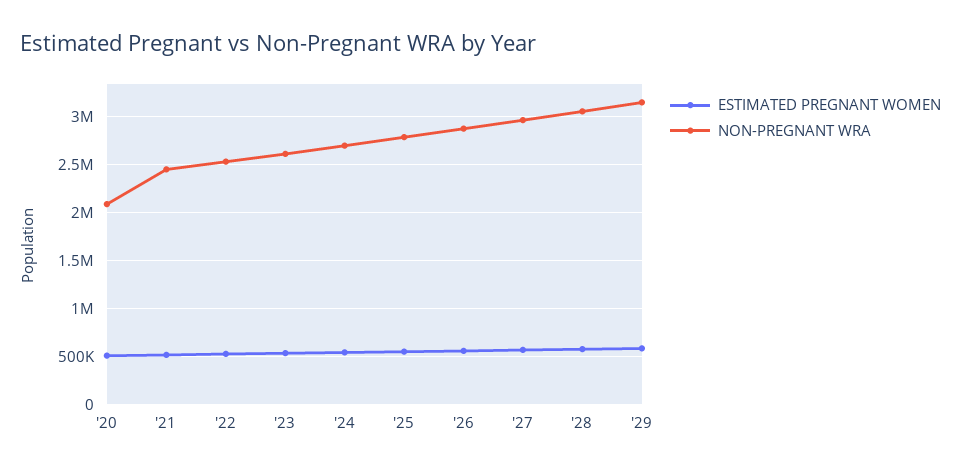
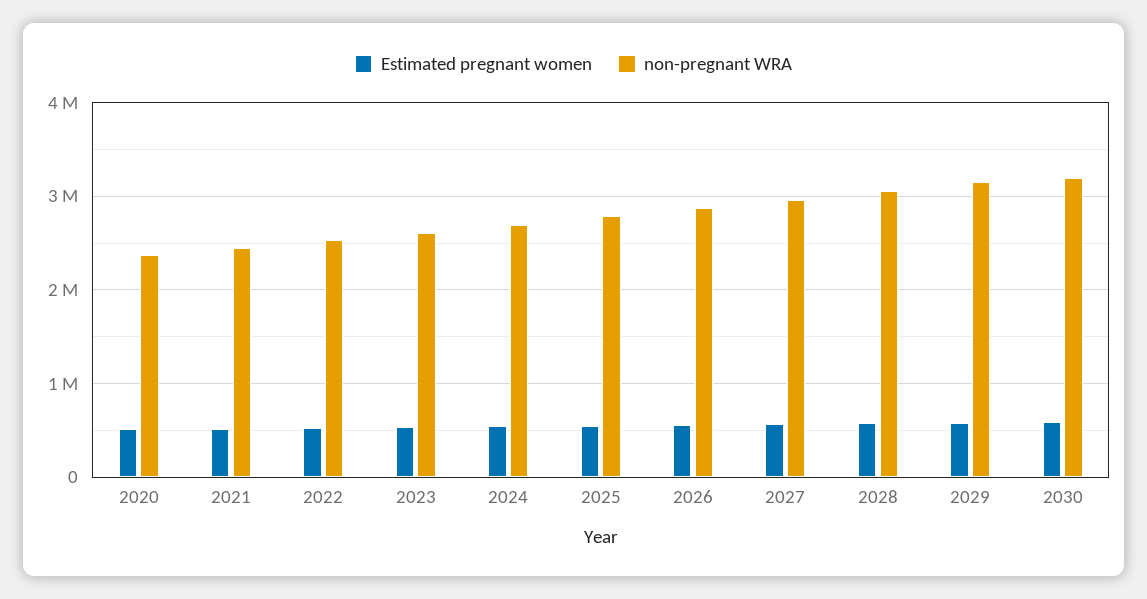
NON-PREGNANT WRA, '20: 2100000 -> 2400000
ESTIMATED PREGNANT WOMEN, 2030: none -> 600000
NON-PREGNANT WRA, 2030: none -> 3200000

